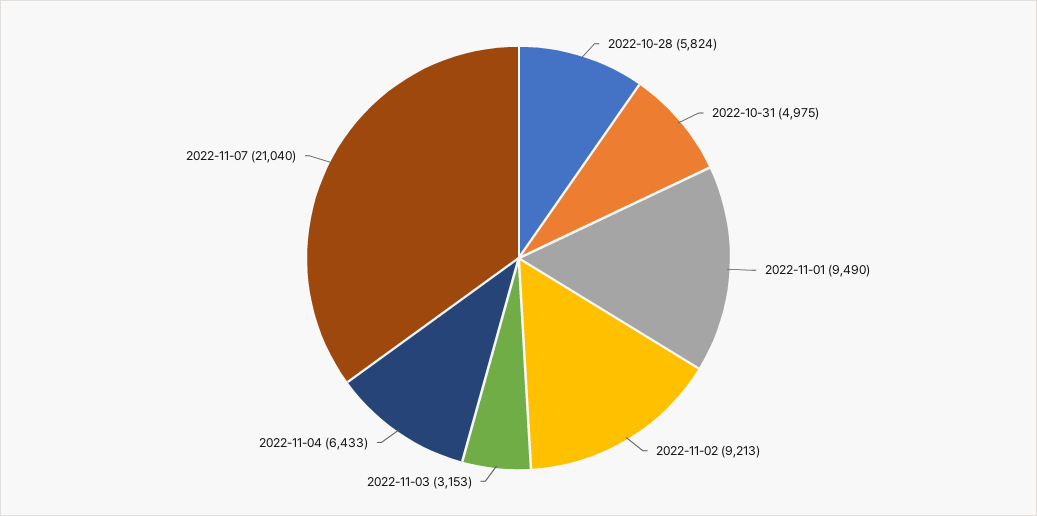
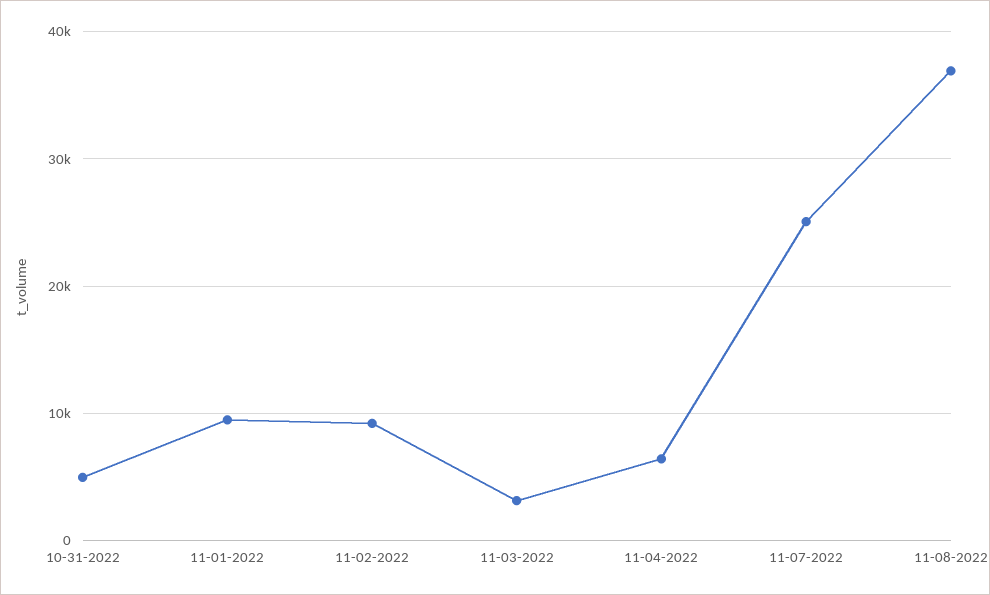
2022-10-28: 5824 -> none
2022-11-07: 21040 -> 25000
11-08-2022: none -> 37000

